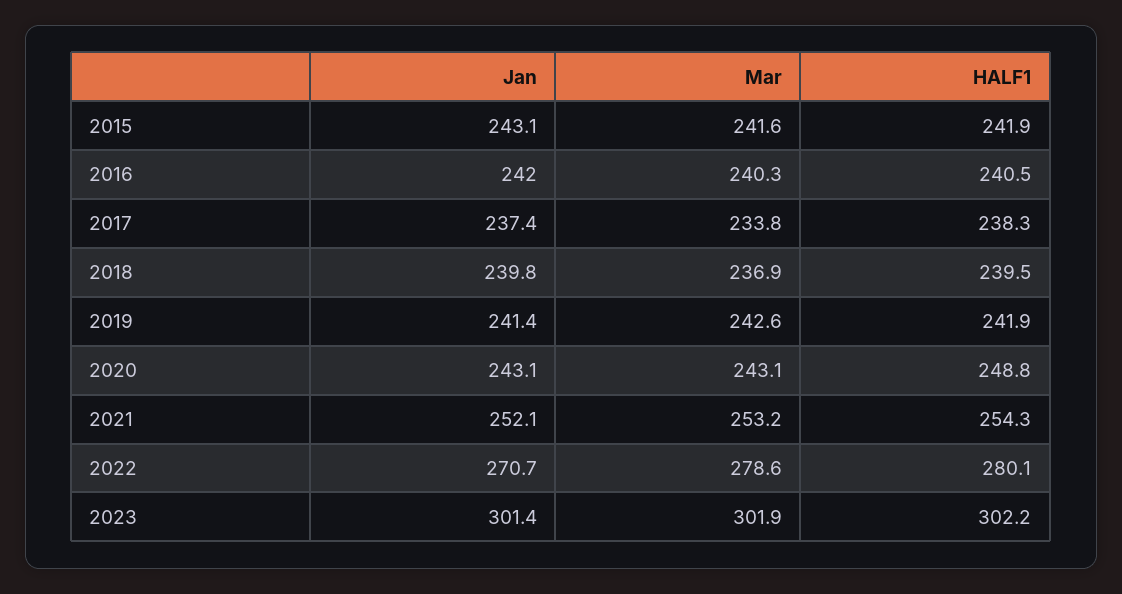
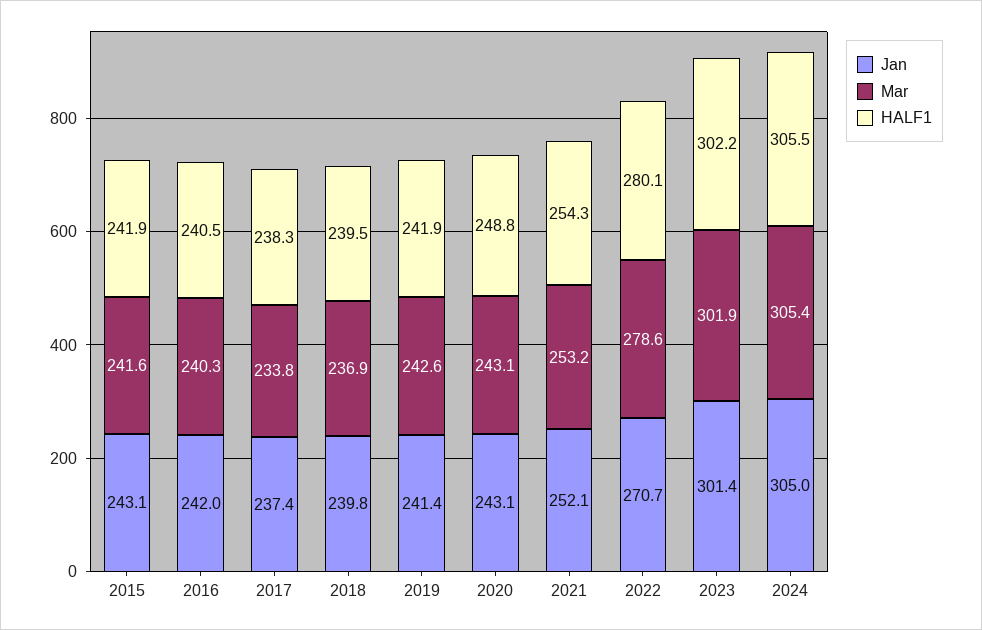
Jan, 2024: none -> 305
Mar, 2024: none -> 305.4
HALF1, 2024: none -> 305.5

